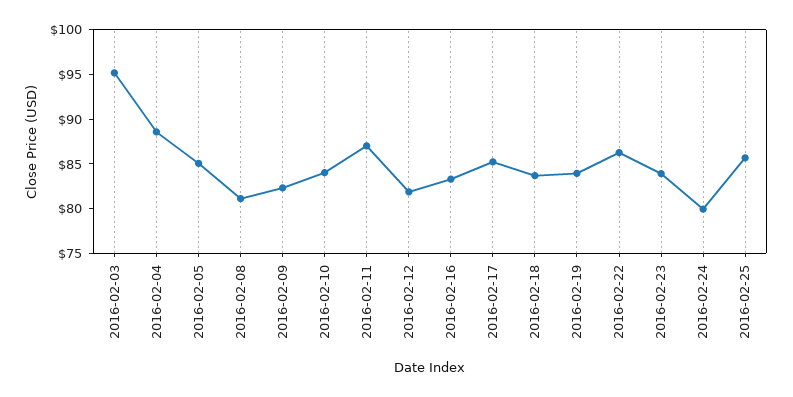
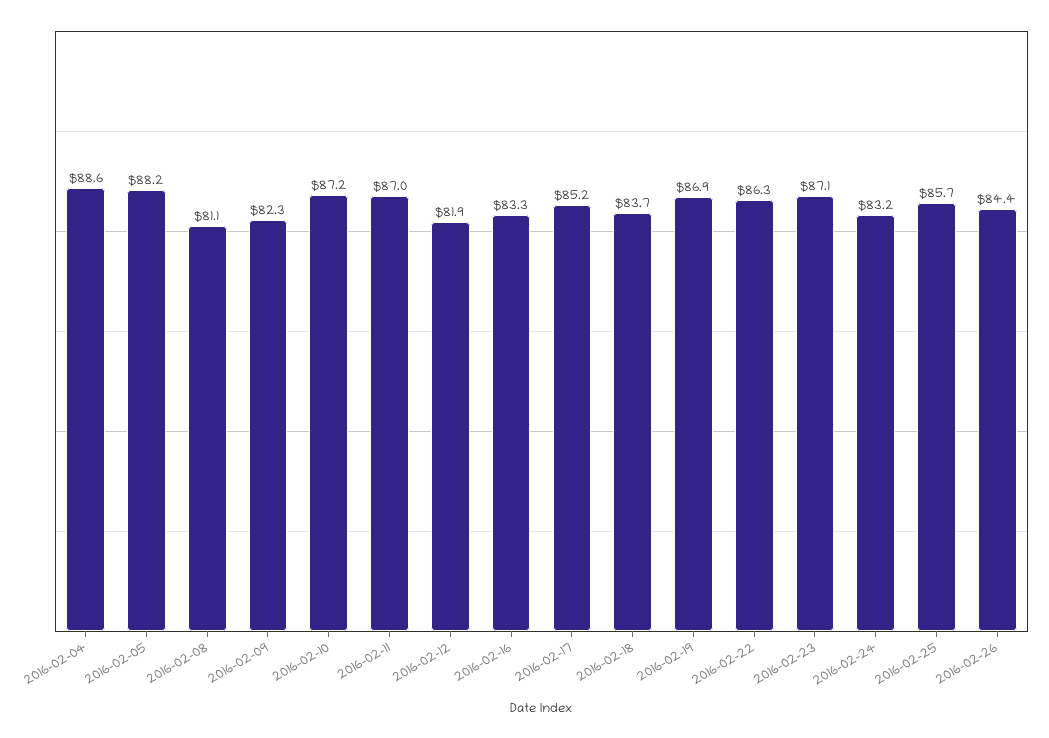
2016-02-03: 95 -> none
2016-02-05: 85 -> 88.2
2016-02-10: 84 -> 87.2
2016-02-19: 84 -> 86.9
2016-02-23: 84 -> 87.1
2016-02-24: 80 -> 83.2
2016-02-26: none -> 84.4

